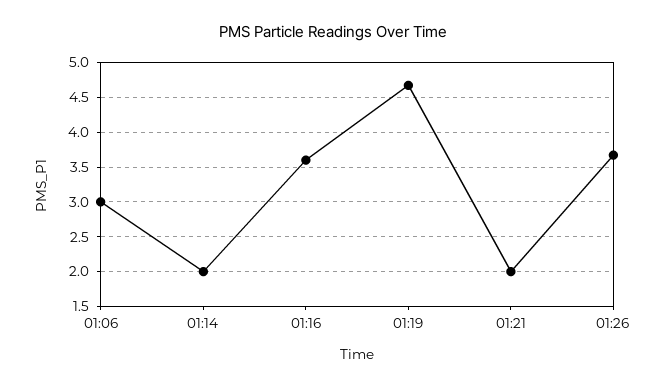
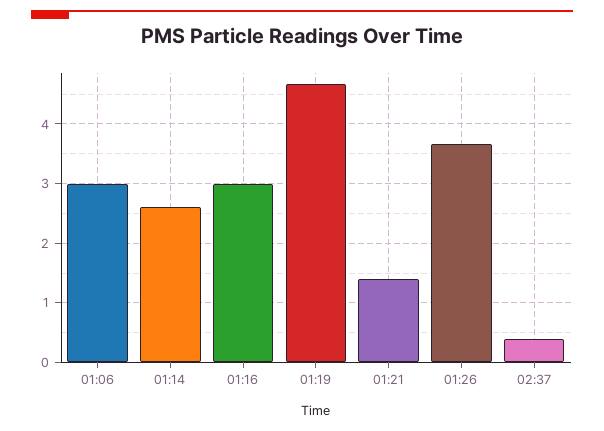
01:14: 2 -> 2.6
01:16: 3.6 -> 3
01:21: 2 -> 1.4
02:37: none -> 0.4

